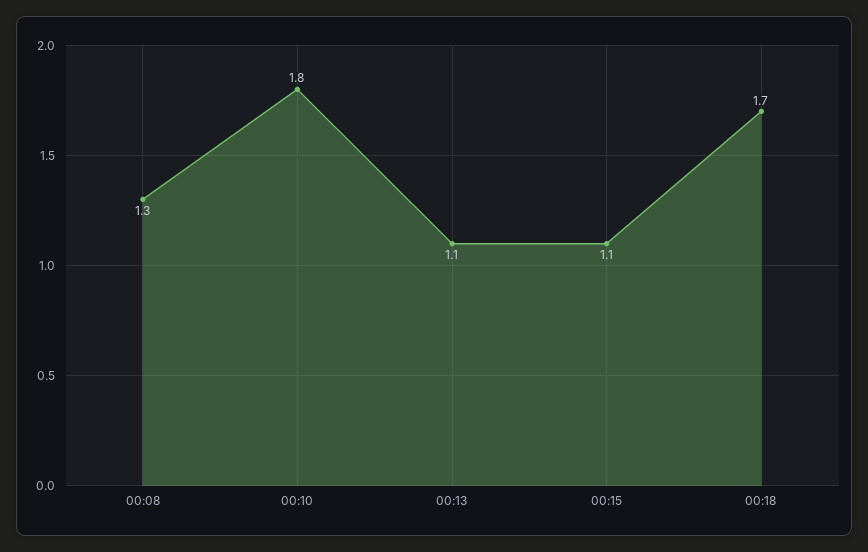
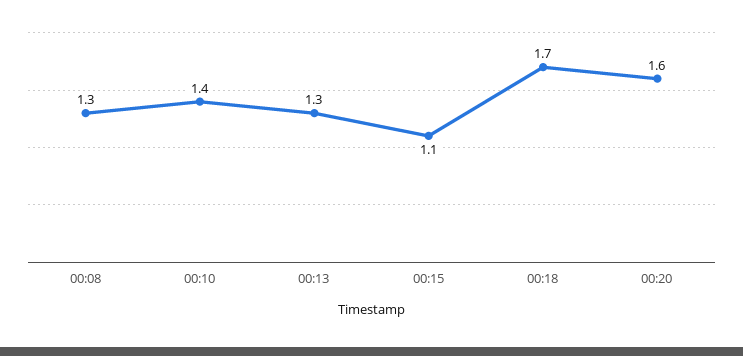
00:10: 1.8 -> 1.4
00:13: 1.1 -> 1.3
00:20: none -> 1.6

